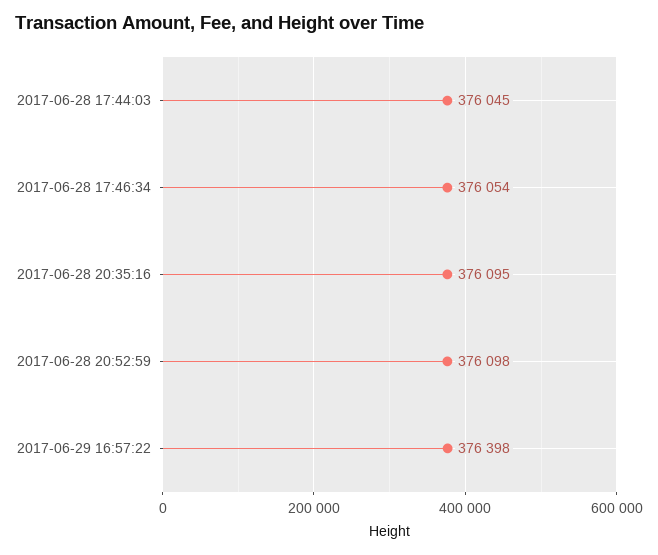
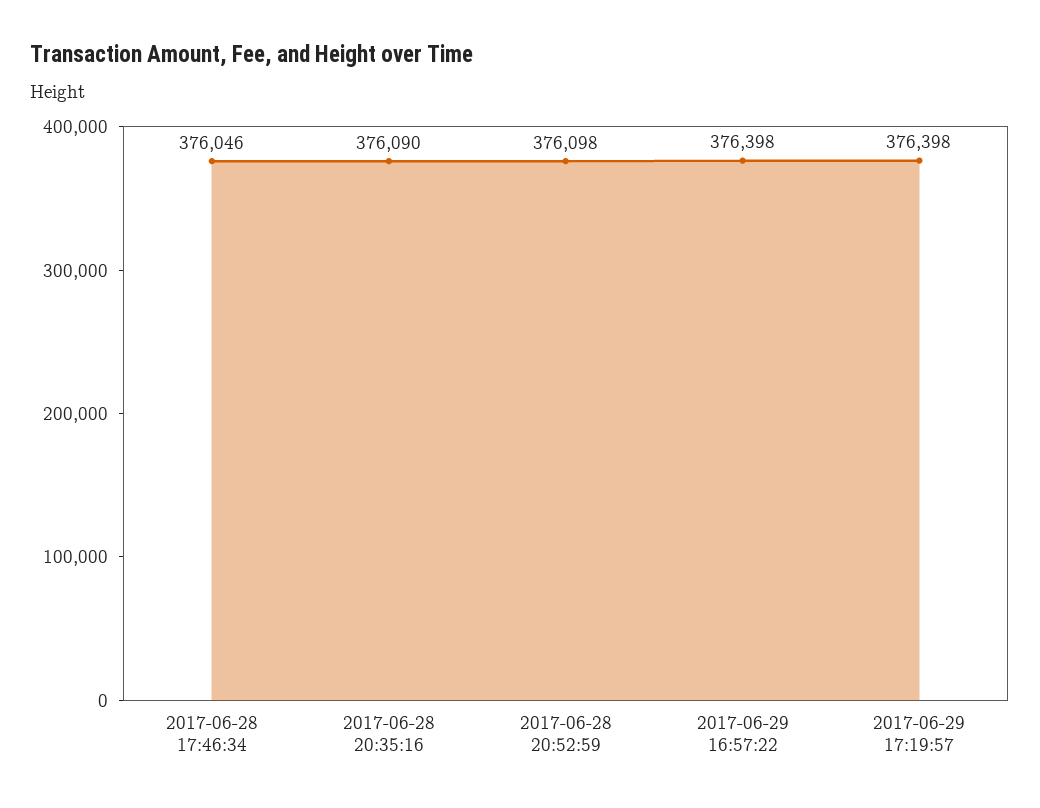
2017-06-28 17:44:03: 376045 -> none
2017-06-28 17:46:34: 376054 -> 376046
2017-06-28 20:35:16: 376095 -> 376090
2017-06-29 17:19:57: none -> 376398

